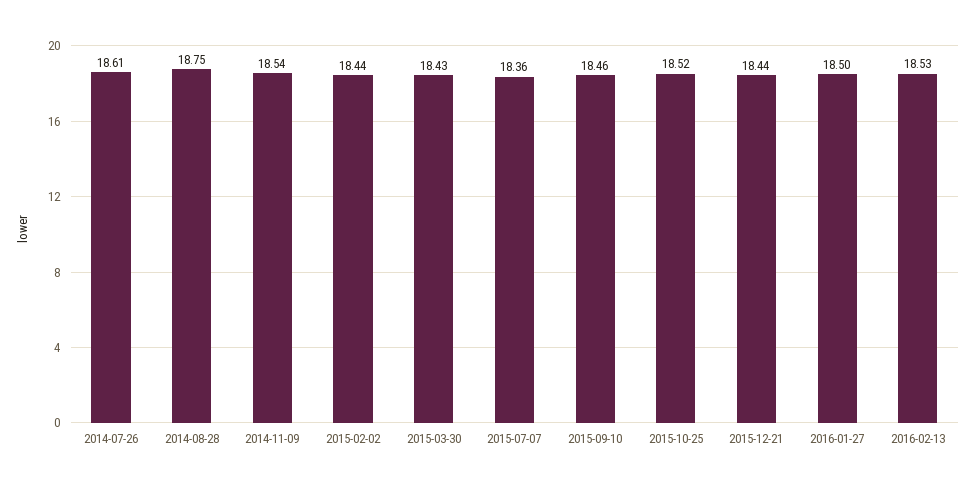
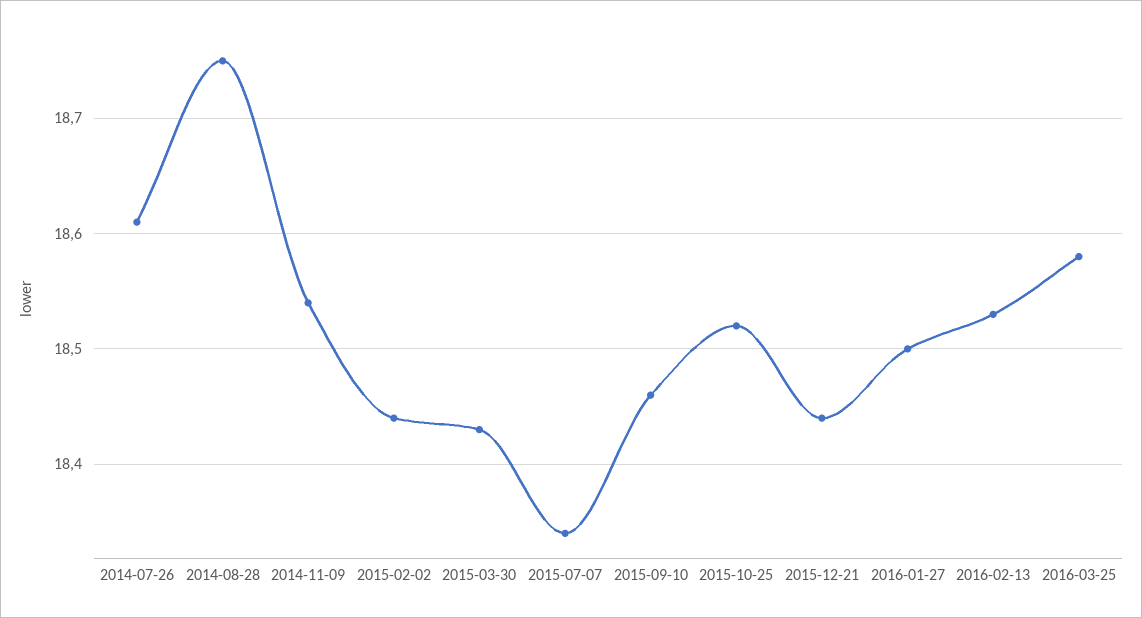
2015-07-07: 18.36 -> 18.34
2016-03-25: none -> 18.58

